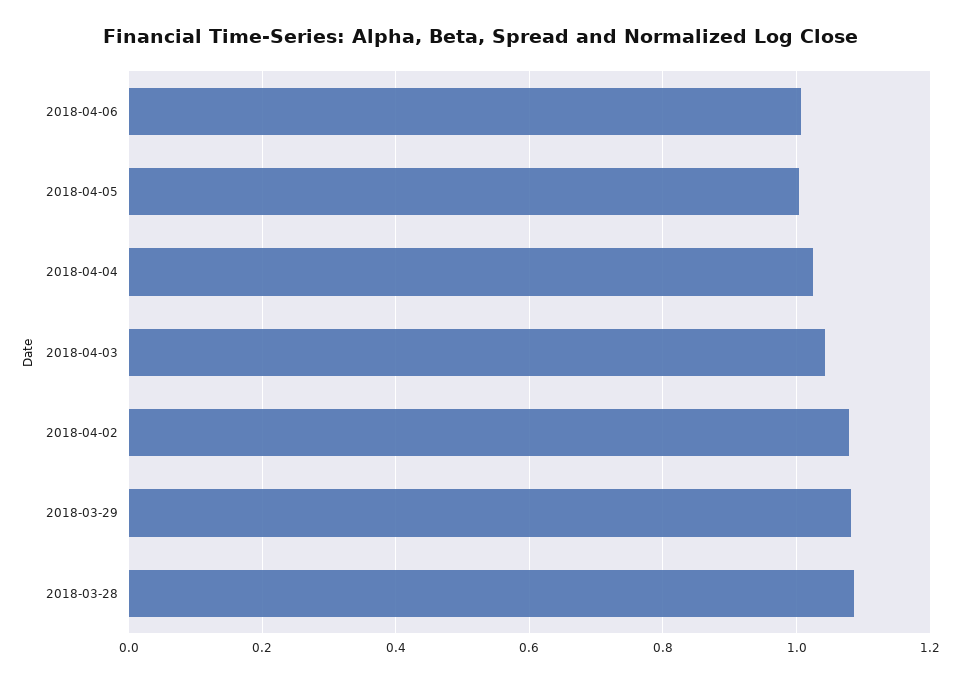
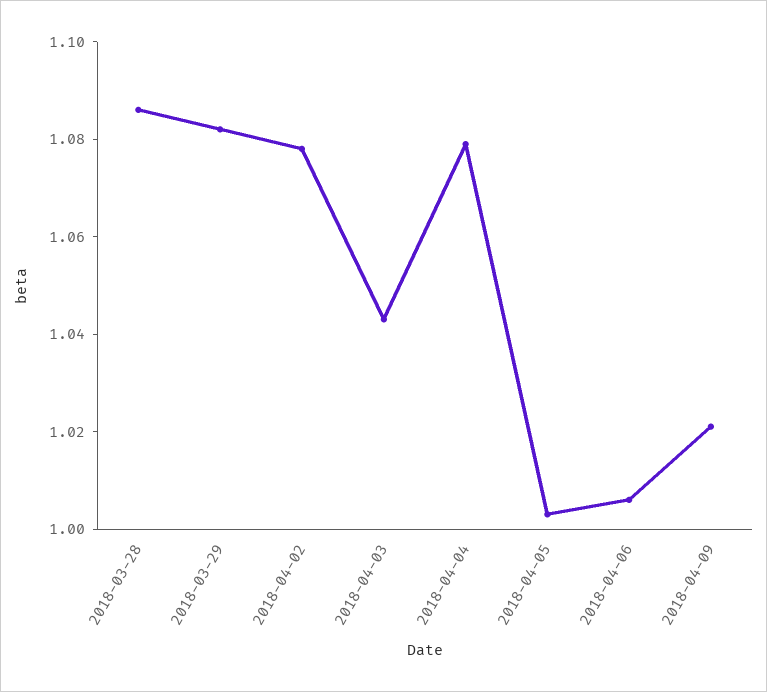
2018-04-04: 1.02 -> 1.08
2018-04-09: none -> 1.02

